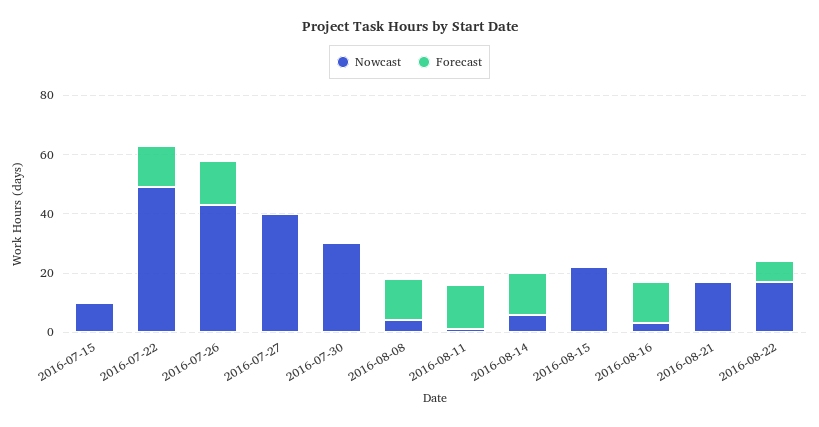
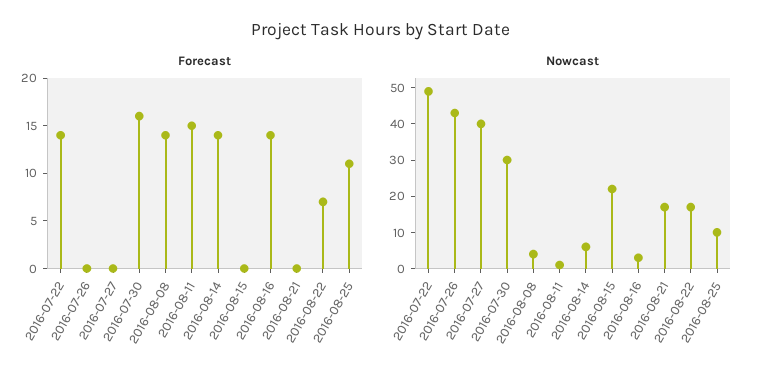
Nowcast, 2016-07-15: 10 -> none
Forecast, 2016-07-15: 0 -> none
Forecast, 2016-07-26: 15 -> 0
Forecast, 2016-07-30: 0 -> 16
Forecast, 2016-08-25: none -> 11
Nowcast, 2016-08-25: none -> 10

